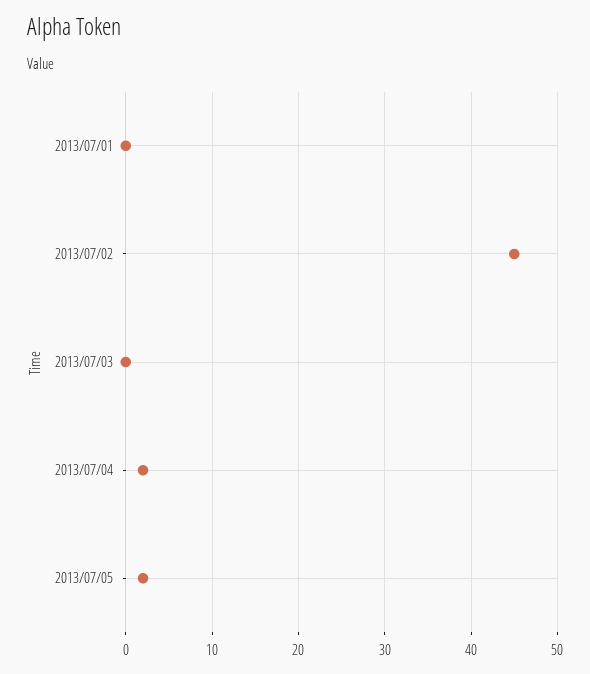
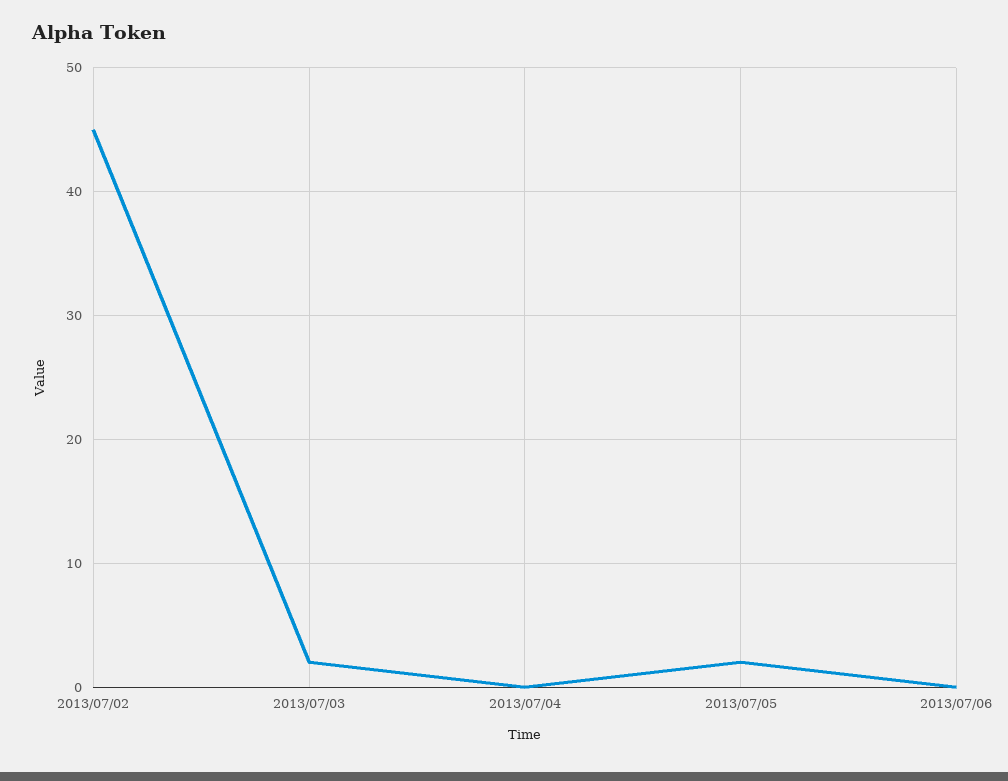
2013/07/01: 0 -> none
2013/07/03: 0 -> 2
2013/07/04: 2 -> 0
2013/07/06: none -> 0

